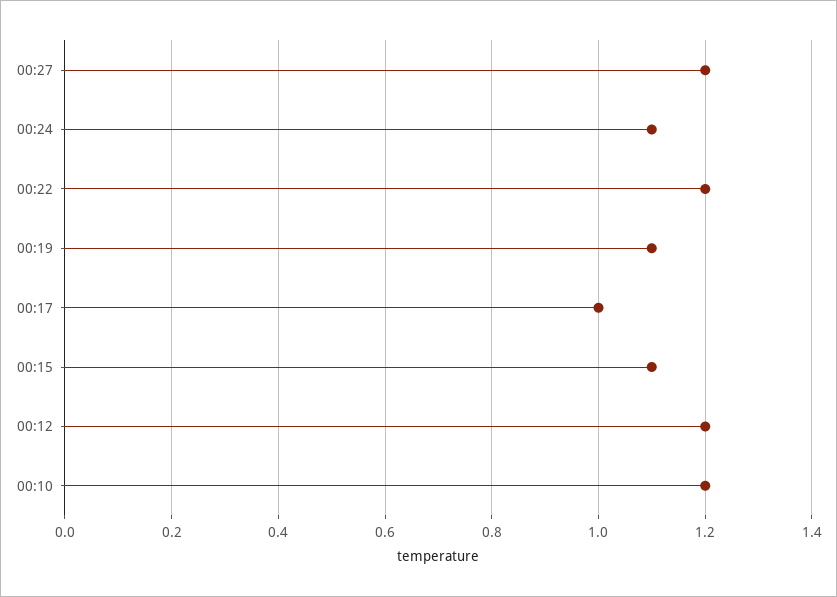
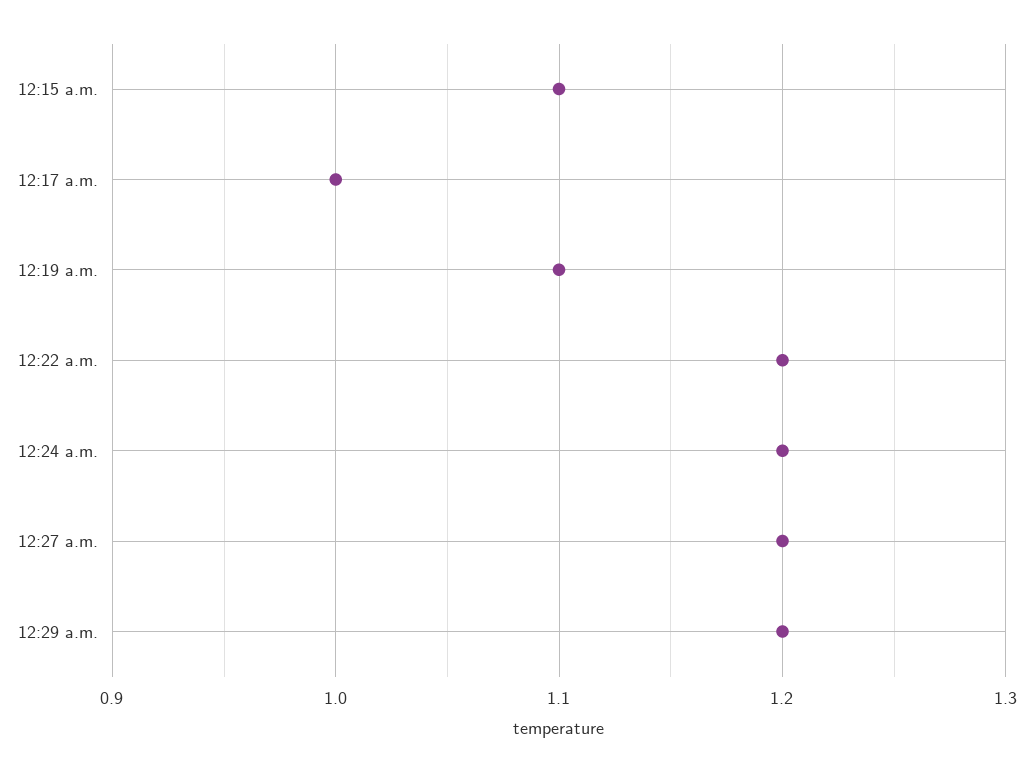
00:24: 1.1 -> 1.2
00:12: 1.2 -> none
00:10: 1.2 -> none
12:29 a.m.: none -> 1.2

